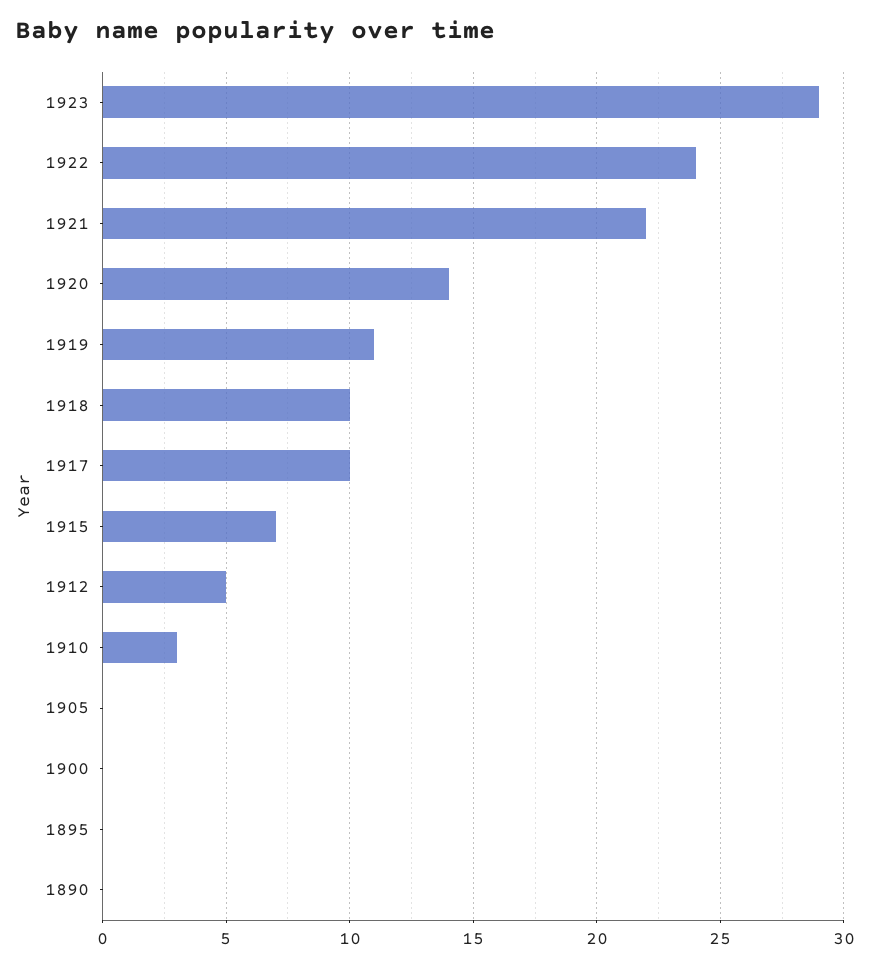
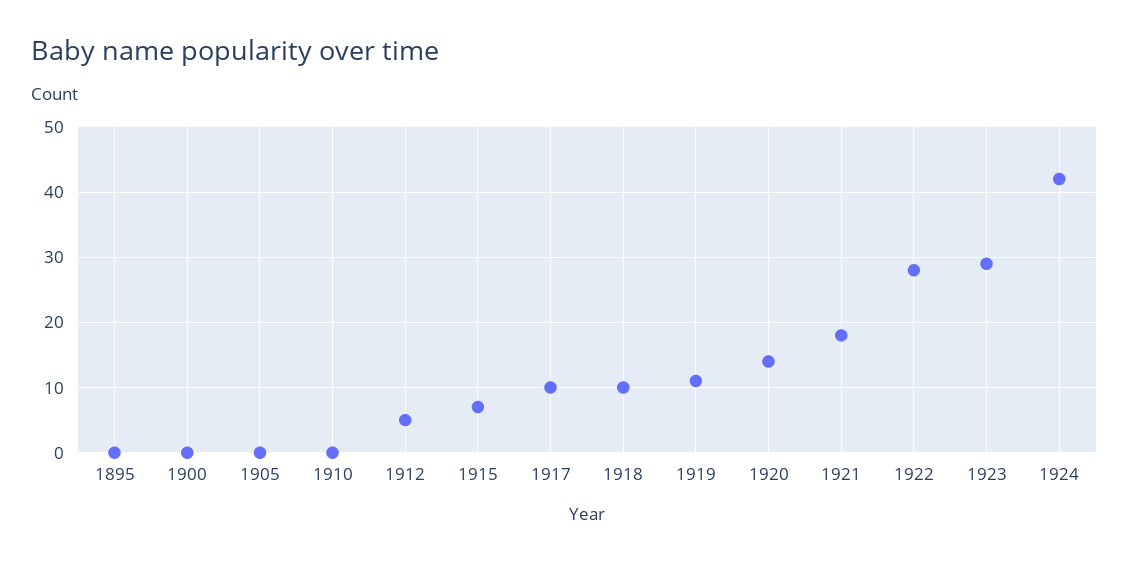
1922: 24 -> 28
1921: 22 -> 18
1910: 3 -> 0
1890: 0 -> none
1924: none -> 42

